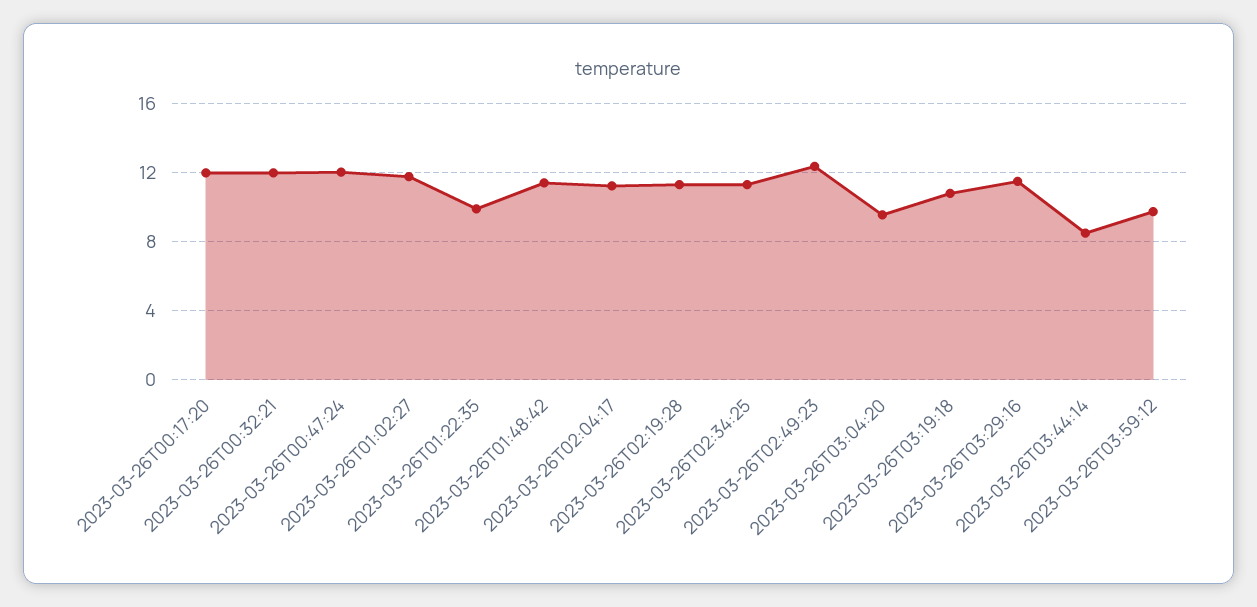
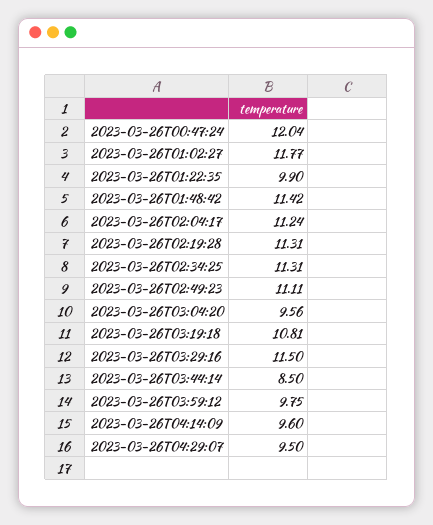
2023-03-26T00:17:20: 12 -> none
2023-03-26T00:32:21: 12 -> none
2023-03-26T02:49:23: 12.5 -> 11.11
2023-03-26T04:14:09: none -> 9.6
2023-03-26T04:29:07: none -> 9.5

